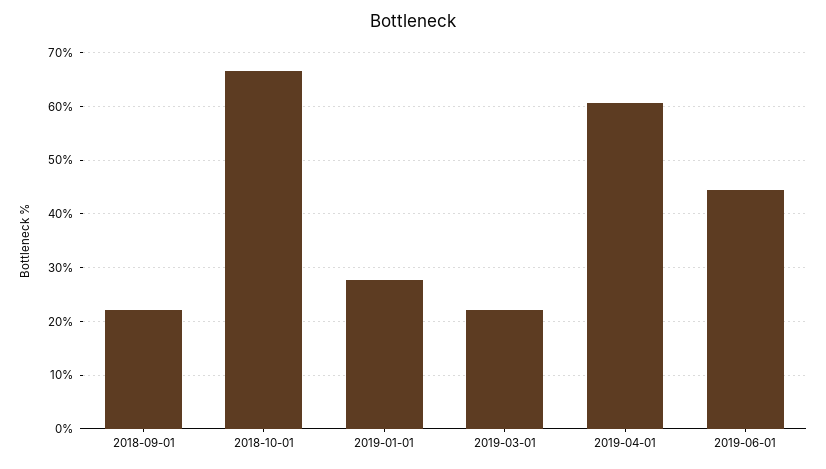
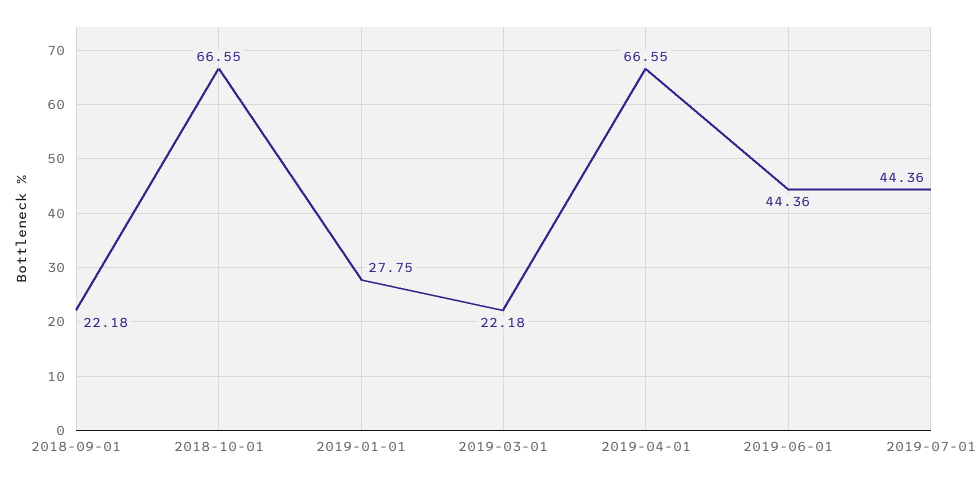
2019-04-01: 60 -> 66.55
2019-07-01: none -> 44.36

